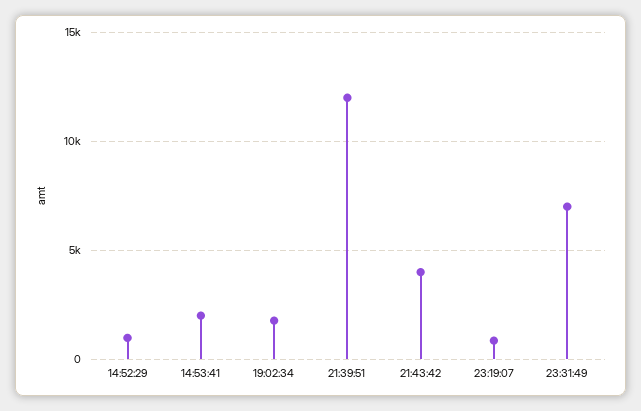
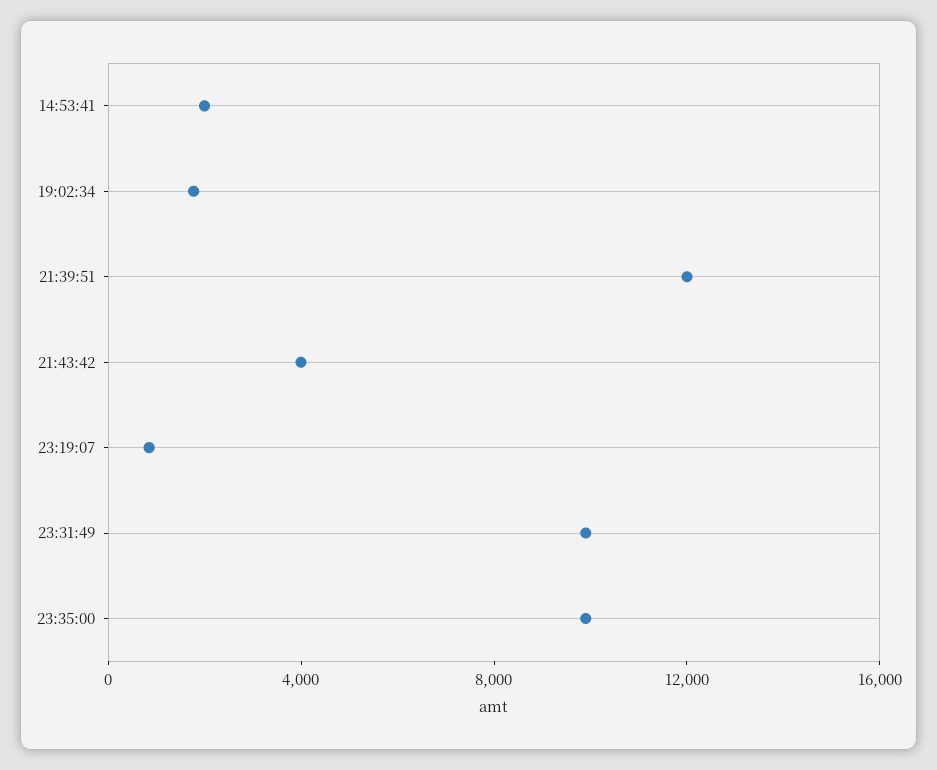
14:52:29: 1000 -> none
23:31:49: 7000 -> 10000
23:35:00: none -> 10000

